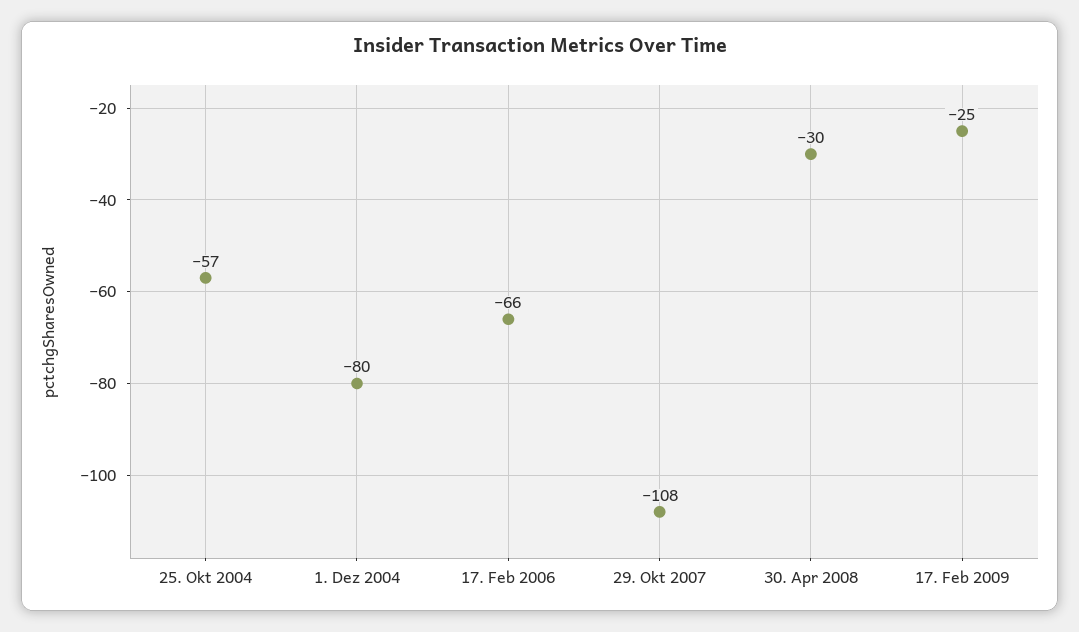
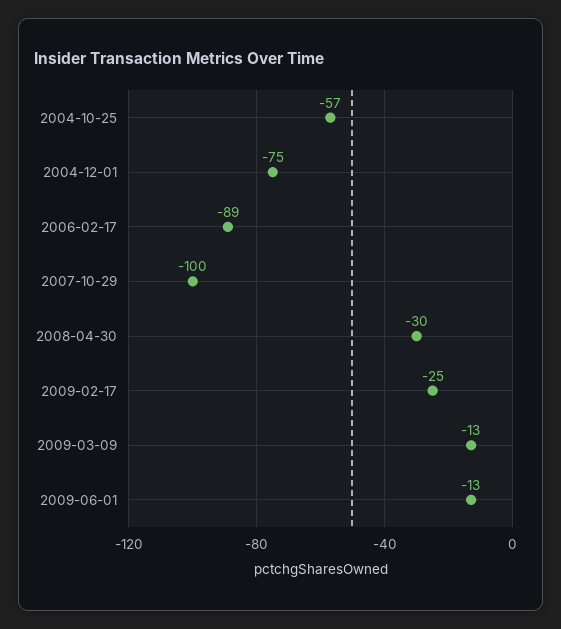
1. Dez 2004: -80 -> -75
17. Feb 2006: -66 -> -89
29. Okt 2007: -108 -> -100
2009-03-09: none -> -13
2009-06-01: none -> -13

